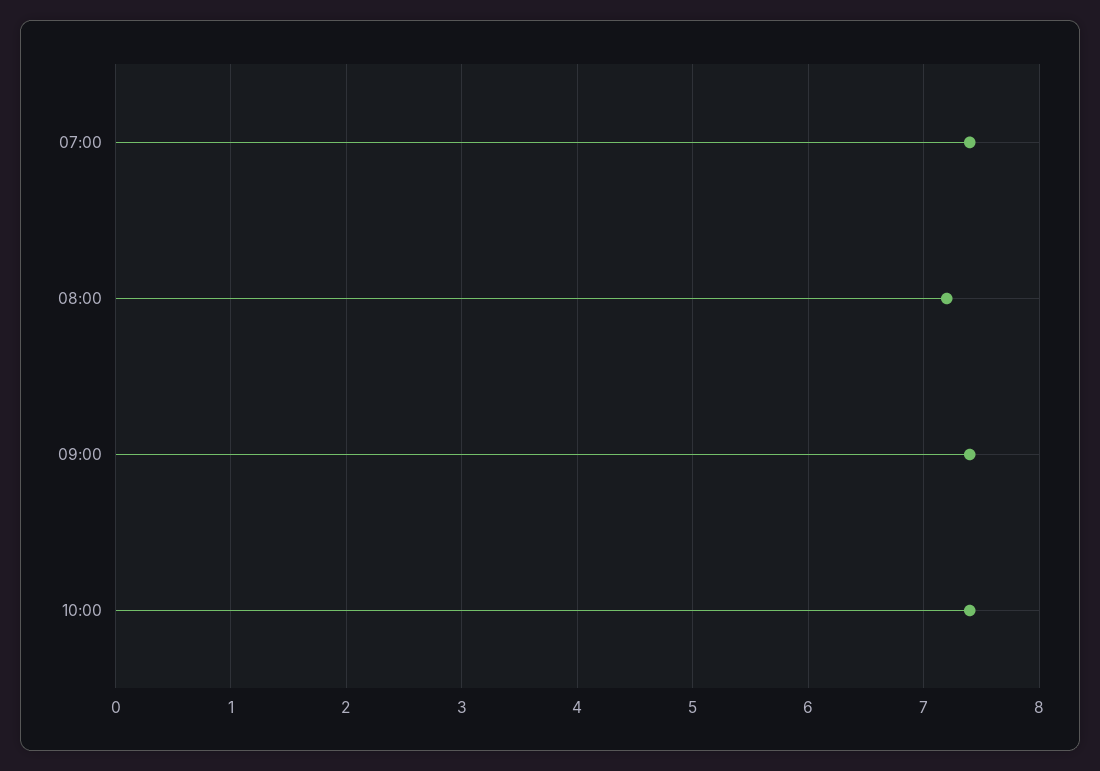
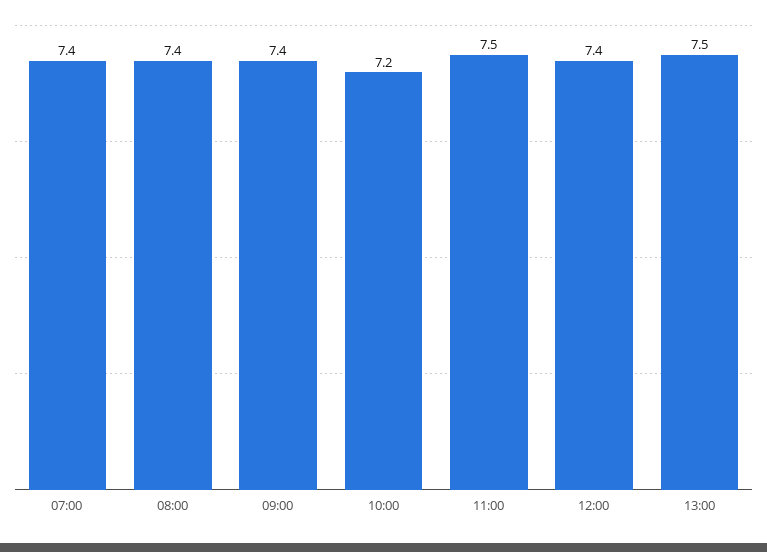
08:00: 7.2 -> 7.4
10:00: 7.4 -> 7.2
11:00: none -> 7.5
12:00: none -> 7.4
13:00: none -> 7.5

